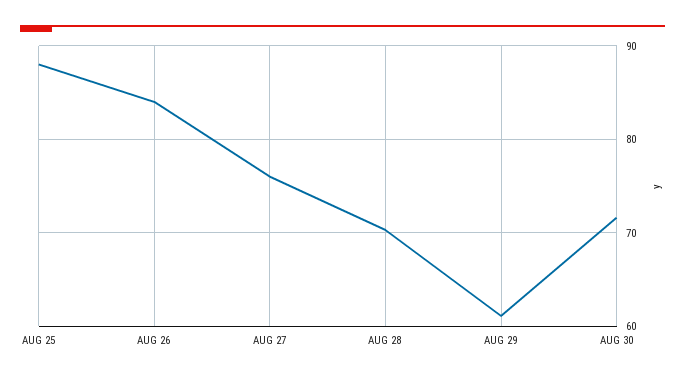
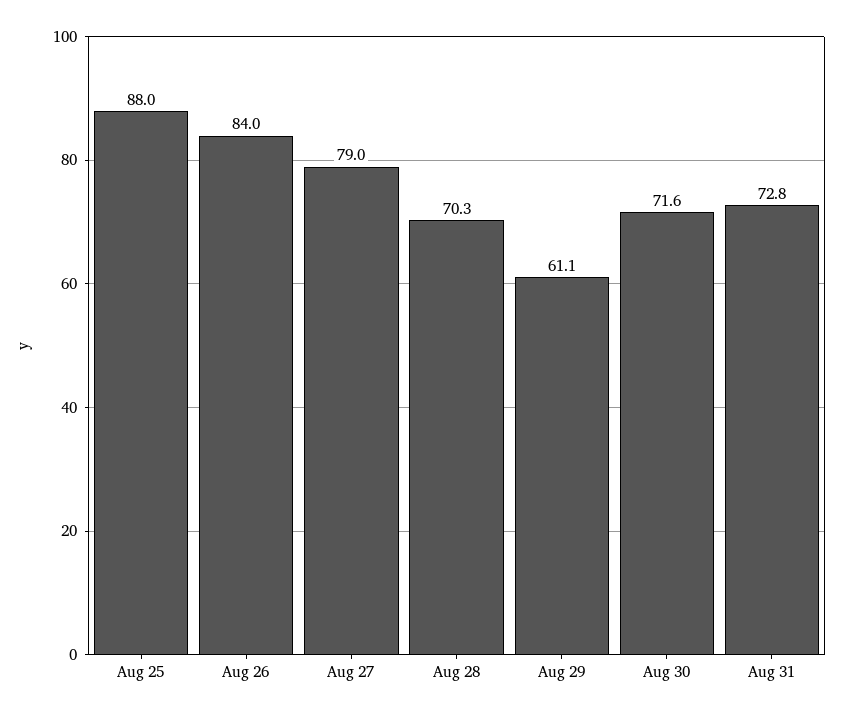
AUG 27: 76 -> 79
Aug 31: none -> 72.8

